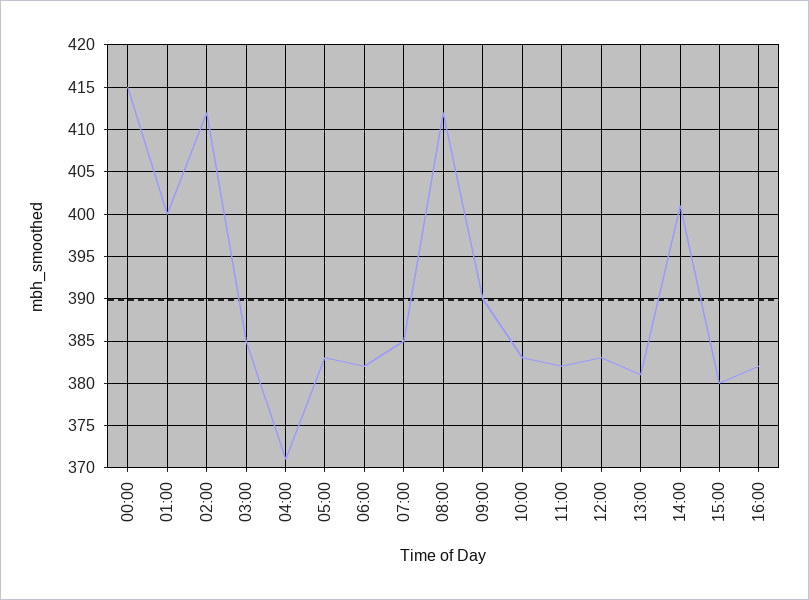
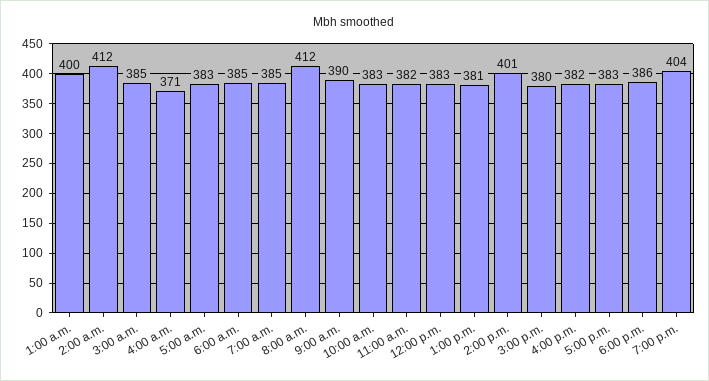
00:00: 415 -> none
06:00: 382 -> 385
5:00 p.m.: none -> 383
6:00 p.m.: none -> 386
7:00 p.m.: none -> 404

